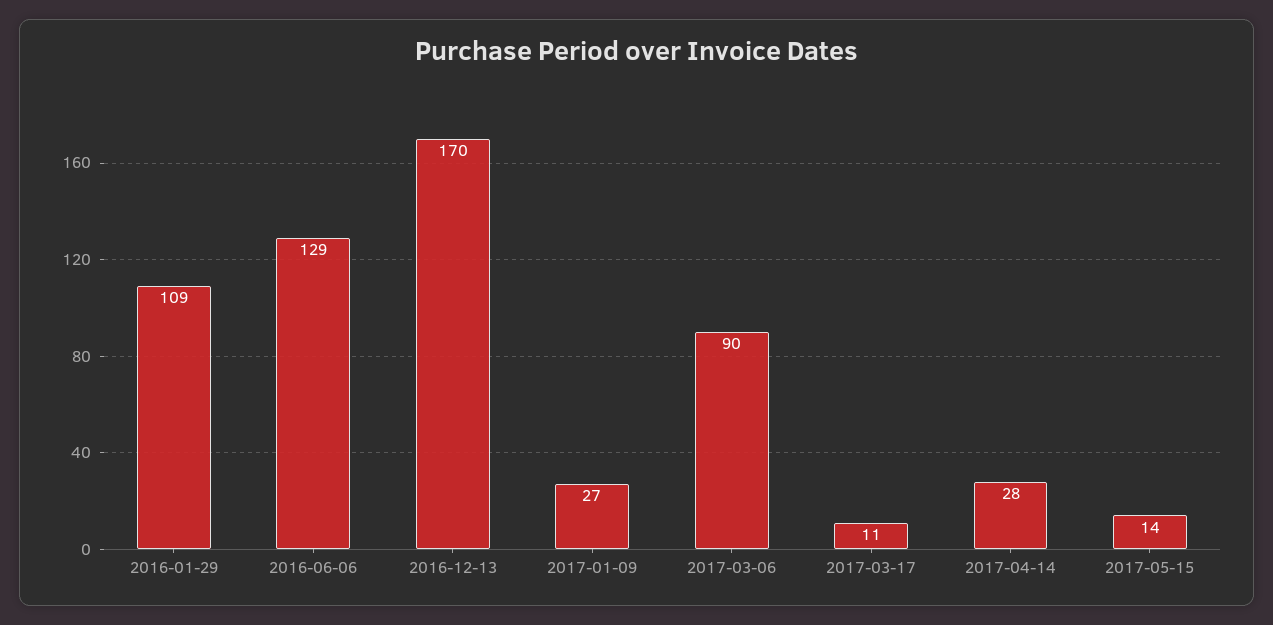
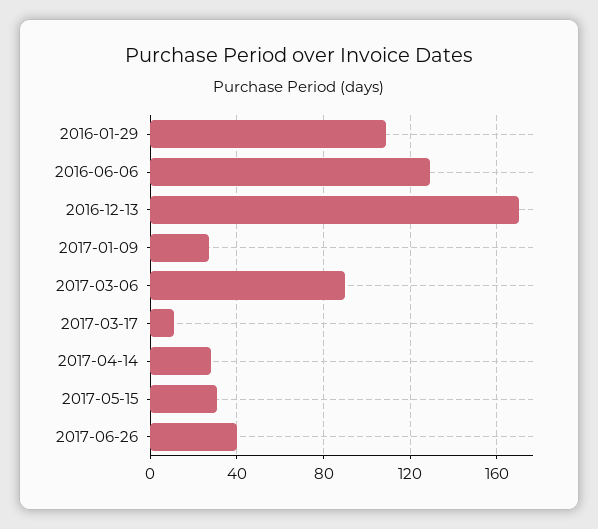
2017-05-15: 14 -> 30
2017-06-26: none -> 40

